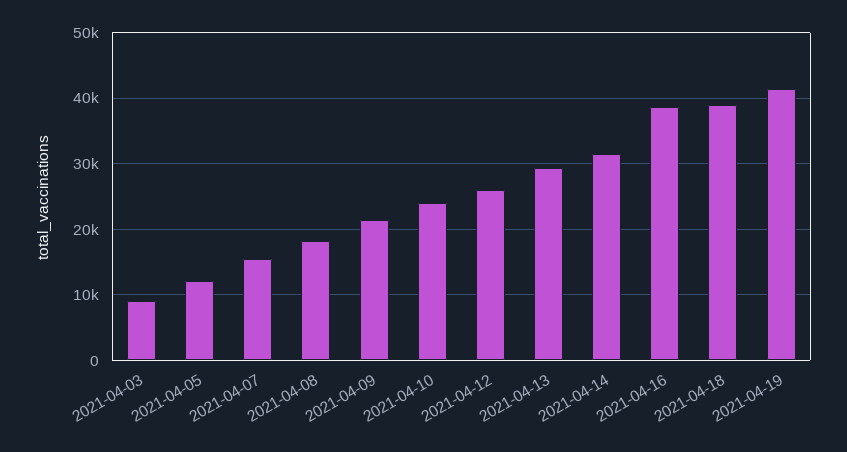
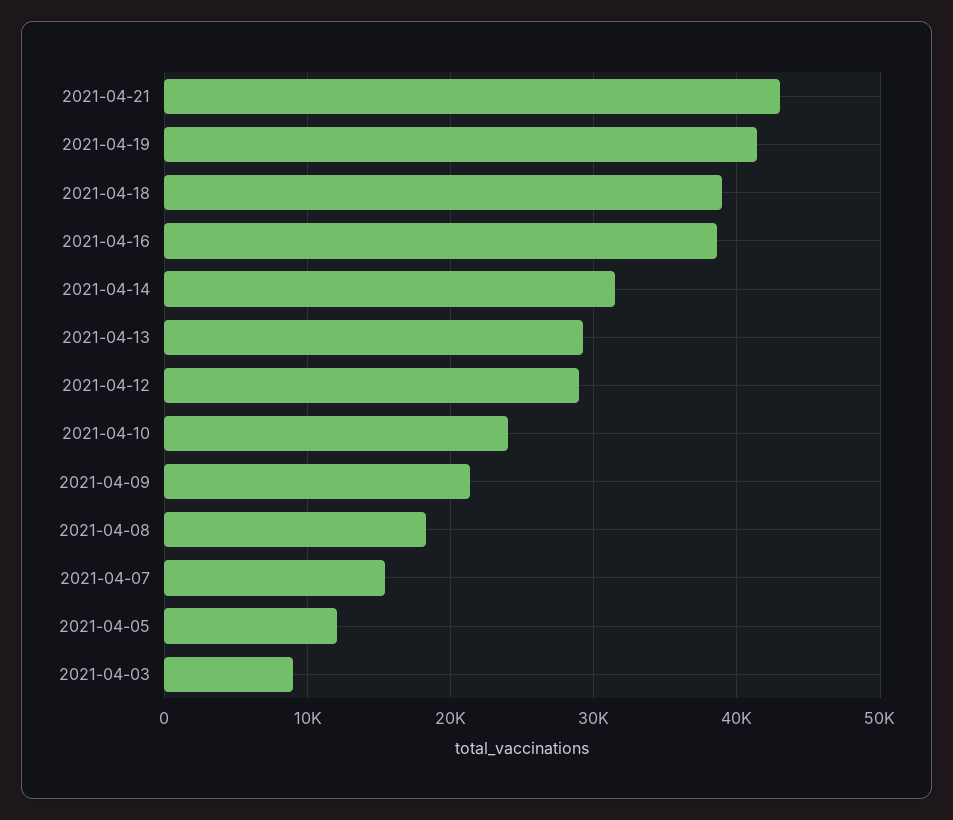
2021-04-12: 26000 -> 29000
2021-04-21: none -> 43000

